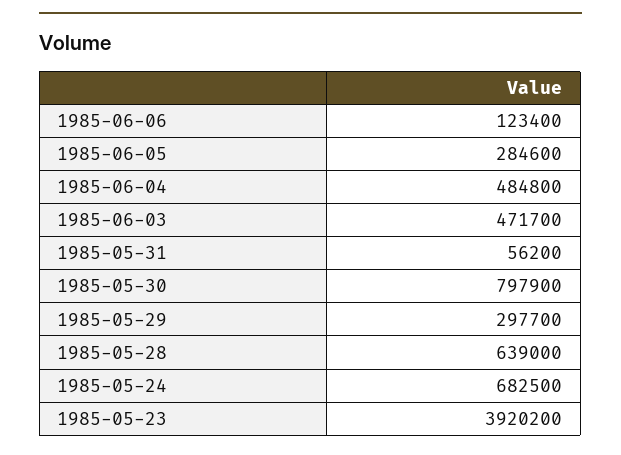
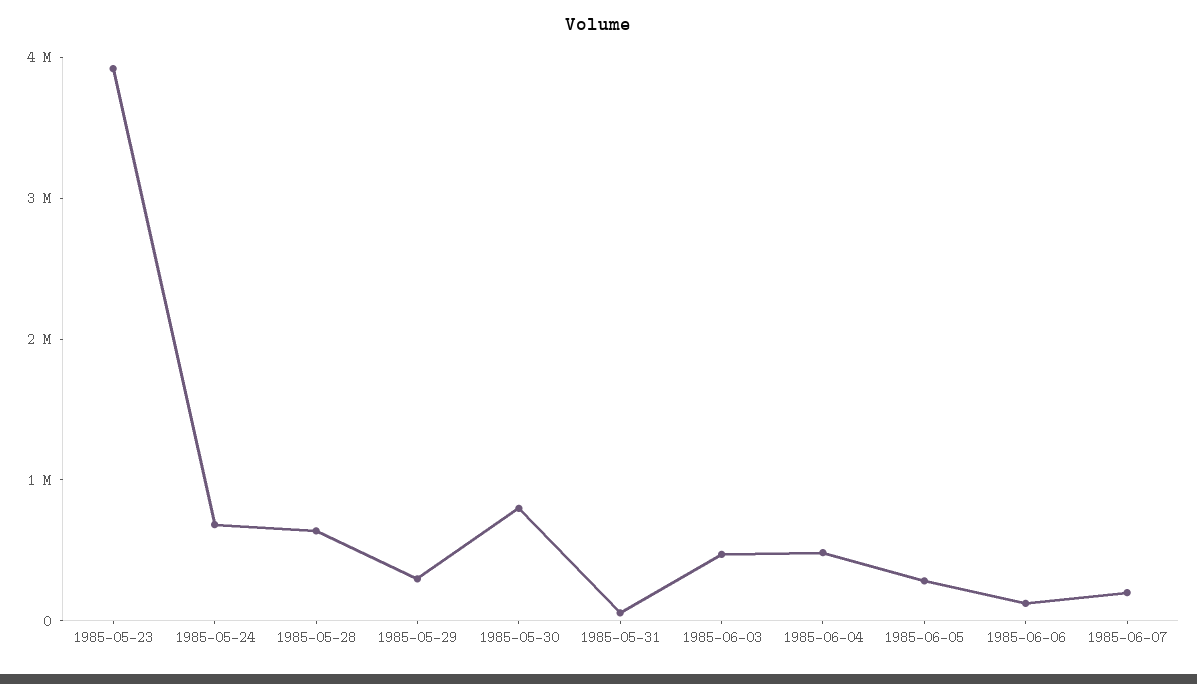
1985-06-07: none -> 200000

